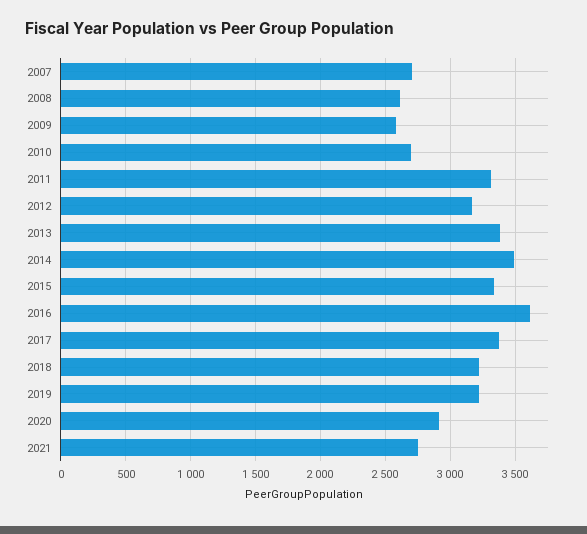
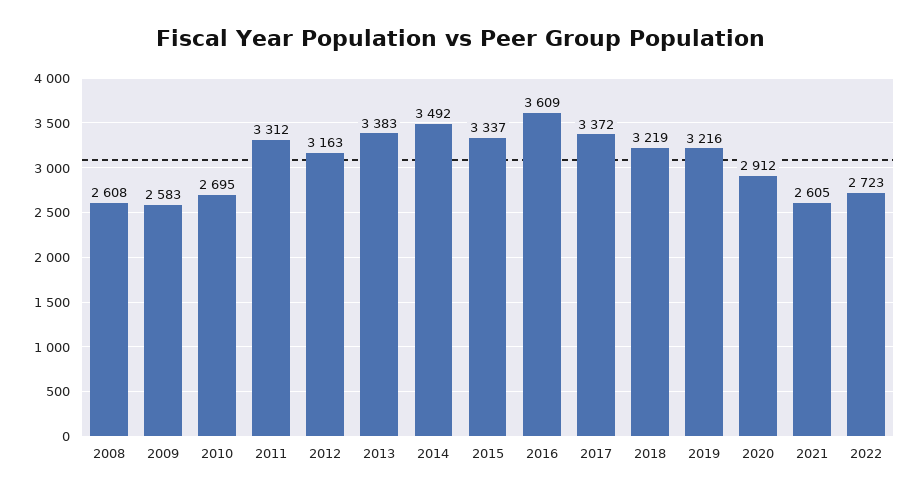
2007: 2700 -> none
2021: 2750 -> 2605
2022: none -> 2723

